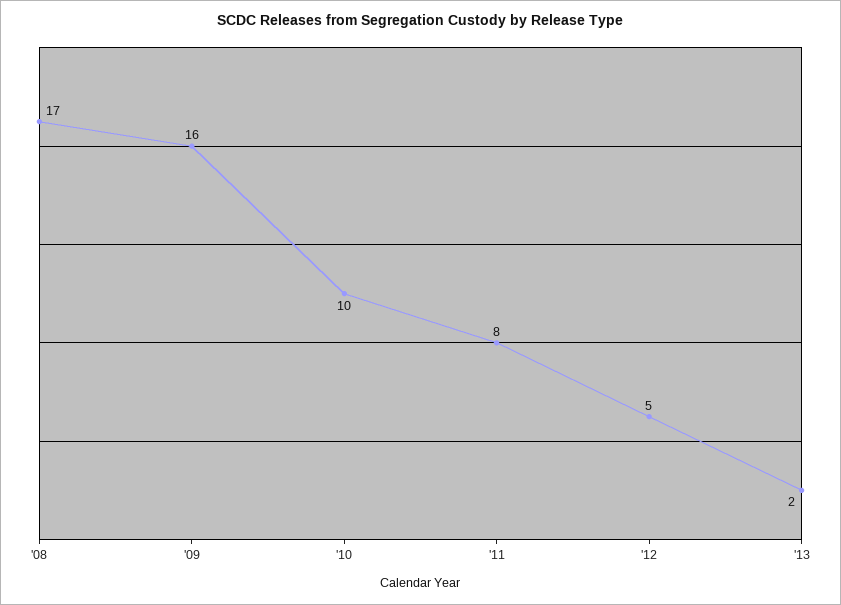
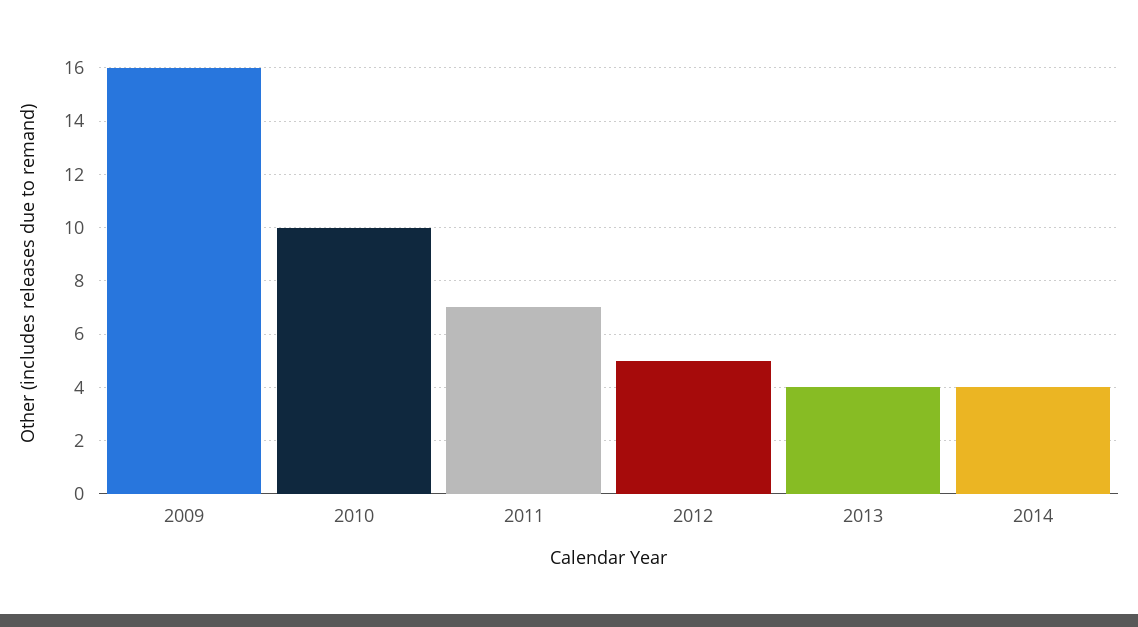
'08: 17 -> none
'11: 8 -> 7
'13: 2 -> 4
2014: none -> 4

